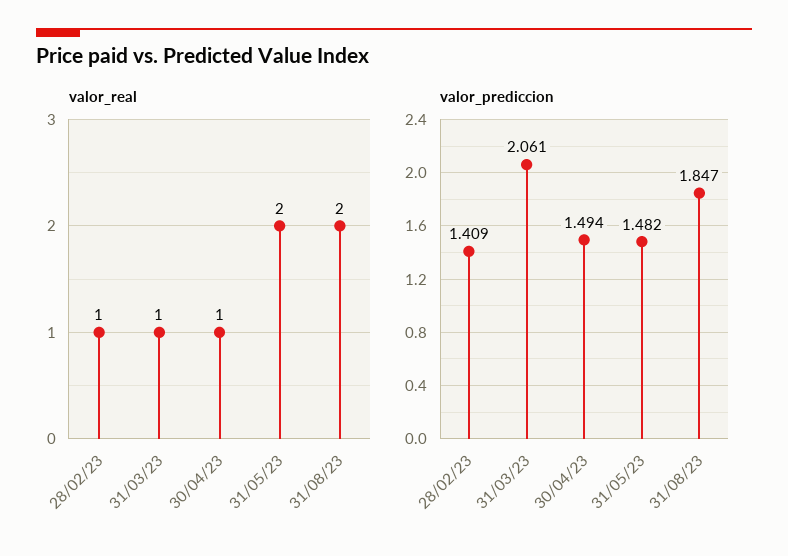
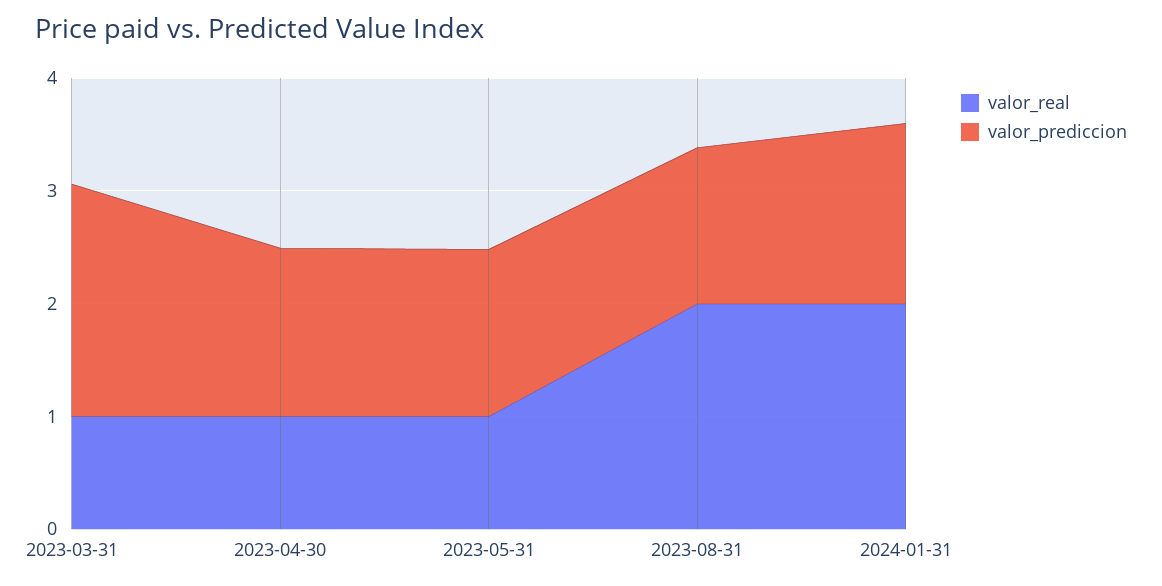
valor_real, 28/02/23: 1 -> none
valor_real, 31/05/23: 2 -> 1
valor_prediccion, 28/02/23: 1.409 -> none
valor_prediccion, 31/08/23: 1.847 -> 1.4
valor_real, 2024-01-31: none -> 2
valor_prediccion, 2024-01-31: none -> 1.6

